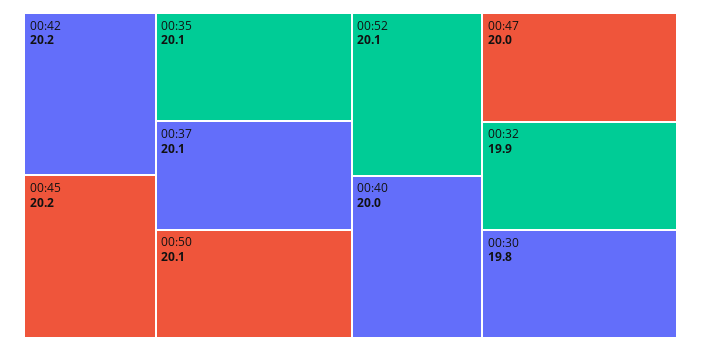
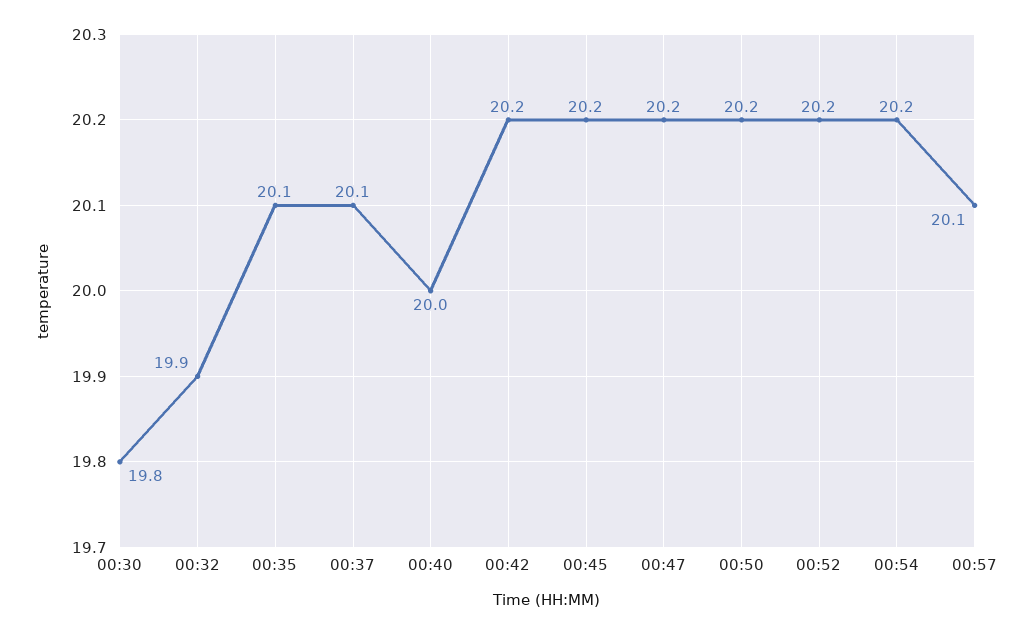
00:50: 20.1 -> 20.2
00:52: 20.1 -> 20.2
00:47: 20 -> 20.2
00:54: none -> 20.2
00:57: none -> 20.1

